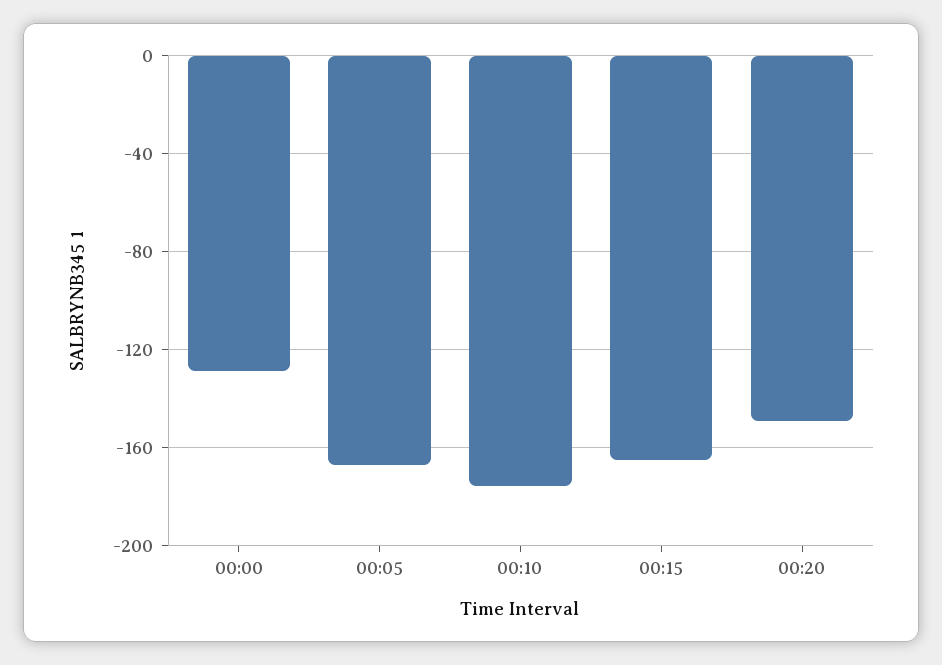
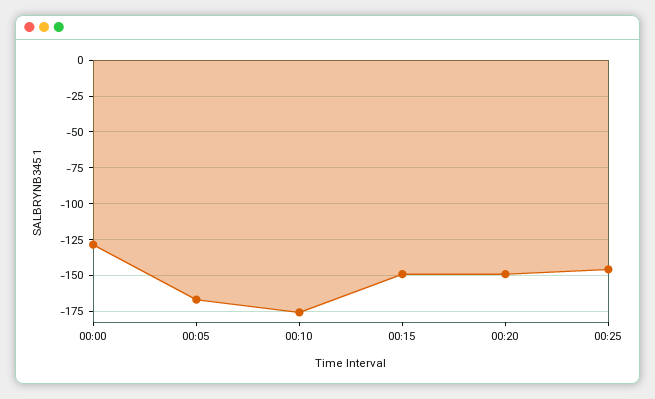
00:15: -165 -> -150
00:25: none -> -145

